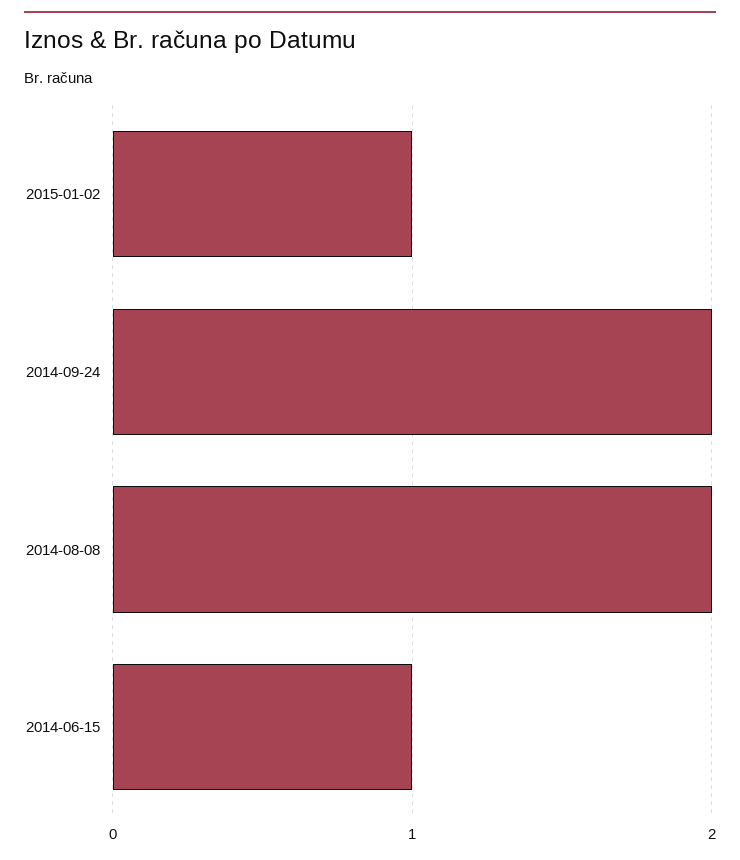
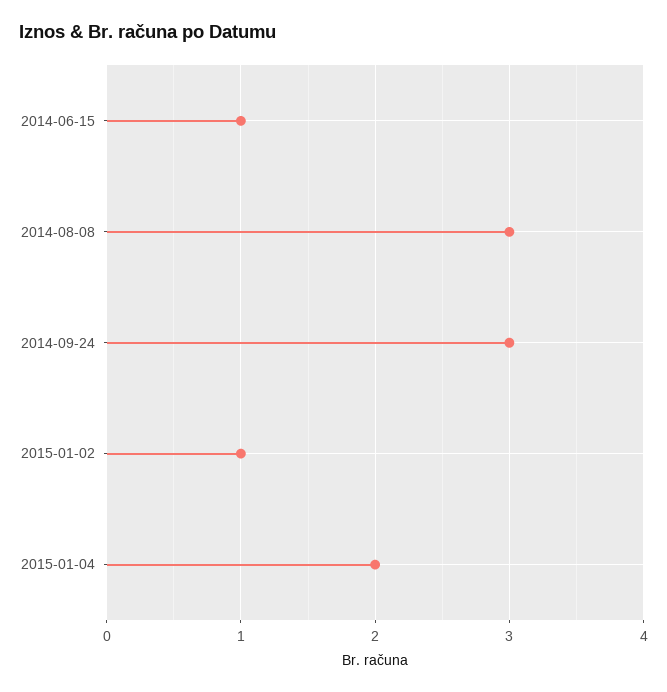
2014-09-24: 2 -> 3
2014-08-08: 2 -> 3
2015-01-04: none -> 2

